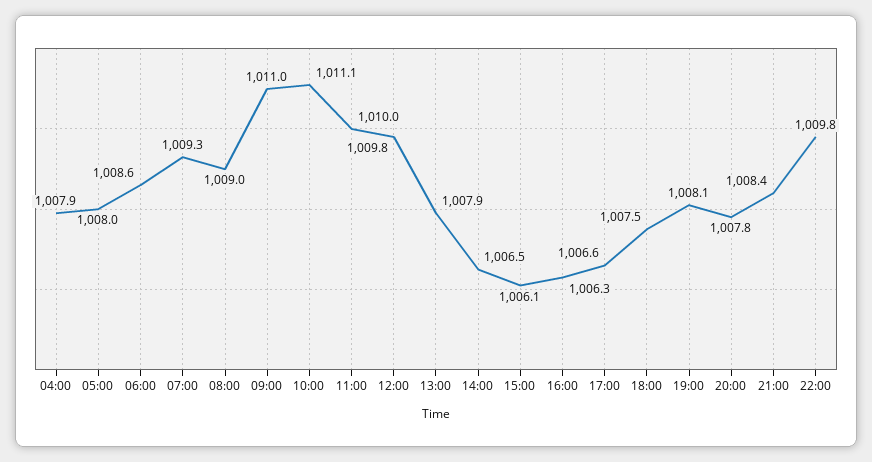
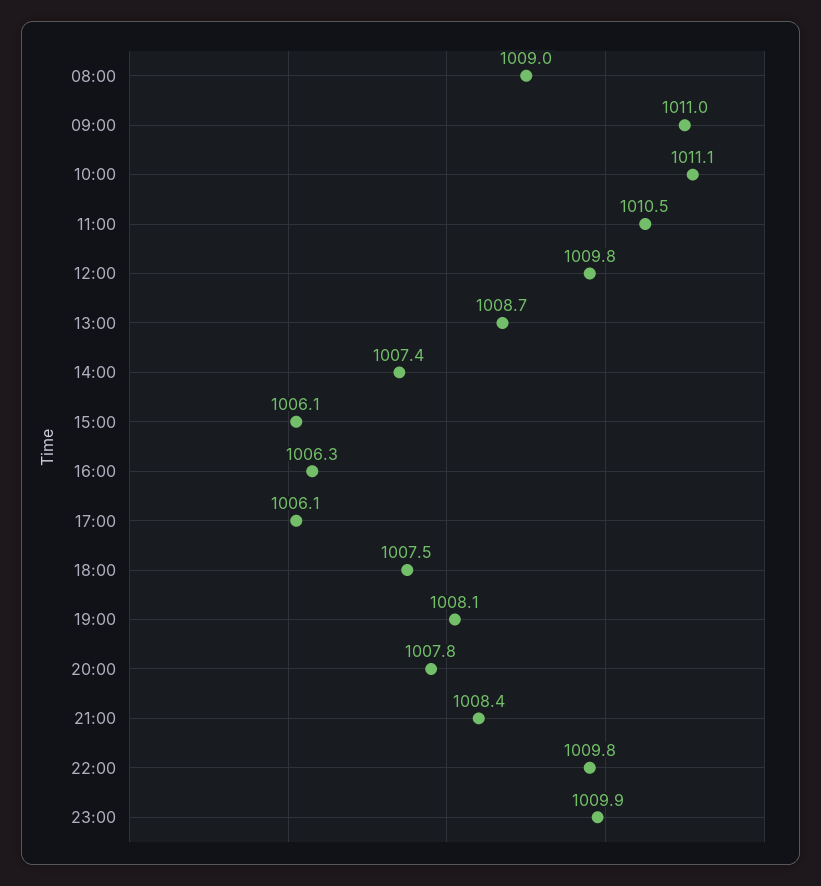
04:00: 1007.9 -> none
05:00: 1008 -> none
06:00: 1008.6 -> none
07:00: 1009.3 -> none
11:00: 1010 -> 1010.5
13:00: 1007.9 -> 1008.7
14:00: 1006.5 -> 1007.4
17:00: 1006.6 -> 1006.1
23:00: none -> 1009.9

